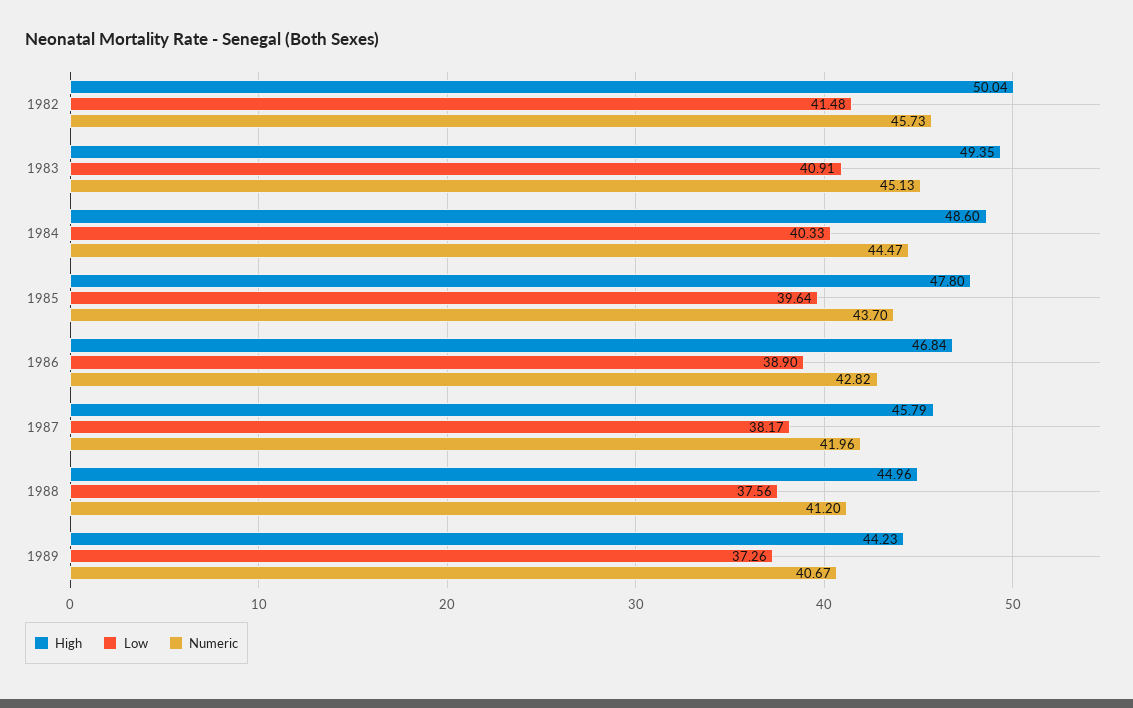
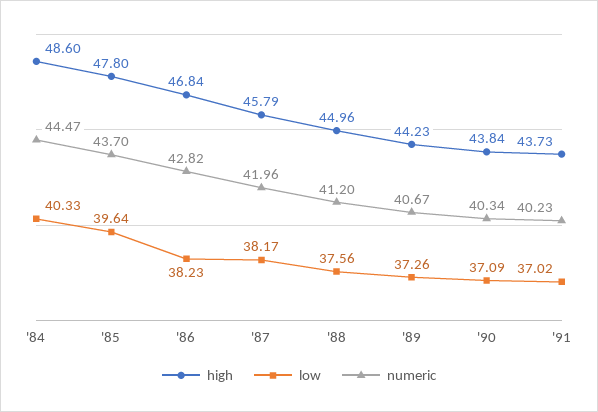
High, 1982: 50.04 -> none
Low, 1982: 41.48 -> none
Numeric, 1982: 45.73 -> none
High, 1983: 49.35 -> none
Low, 1983: 40.91 -> none
Numeric, 1983: 45.13 -> none
Low, 1986: 38.9 -> 38.23
High, '90: none -> 43.84
Low, '90: none -> 37.09
Numeric, '90: none -> 40.34
High, '91: none -> 43.73
Low, '91: none -> 37.02
Numeric, '91: none -> 40.23

